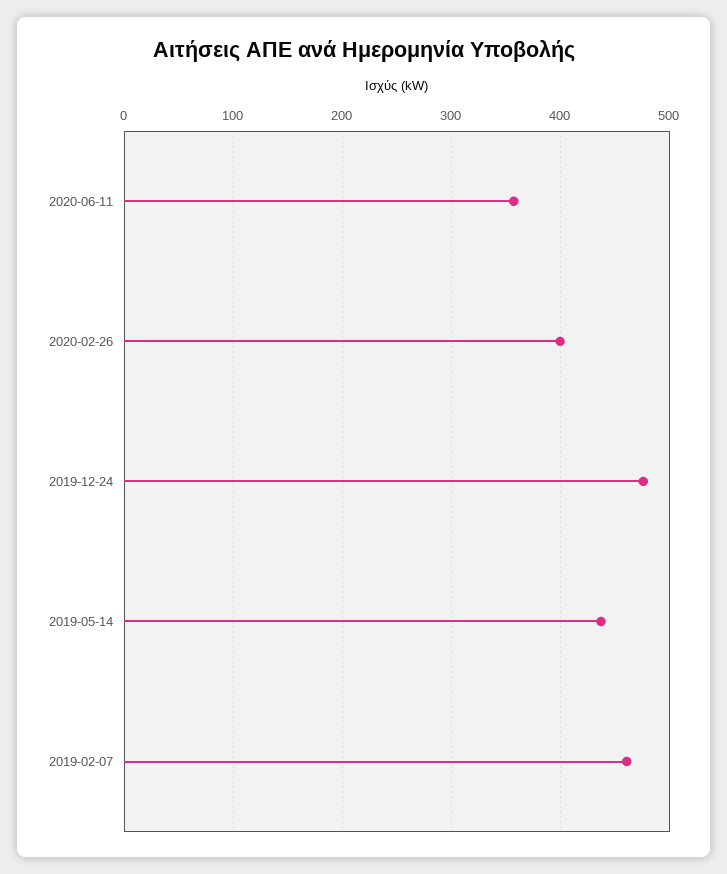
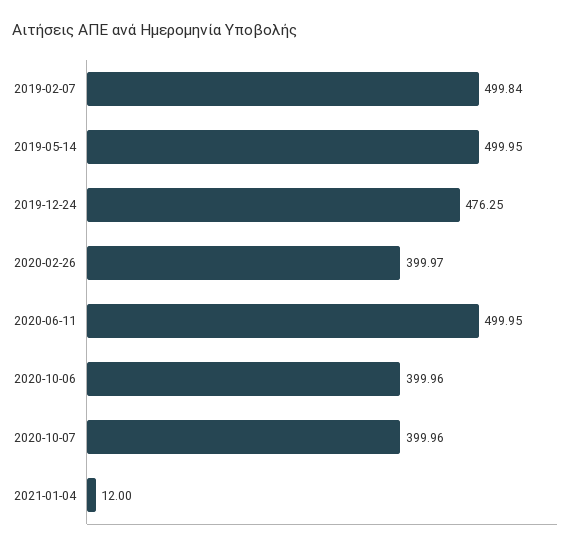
2020-06-11: 360 -> 499.95
2019-05-14: 440 -> 499.95
2019-02-07: 460 -> 499.84
2020-10-06: none -> 399.96
2020-10-07: none -> 399.96
2021-01-04: none -> 12

